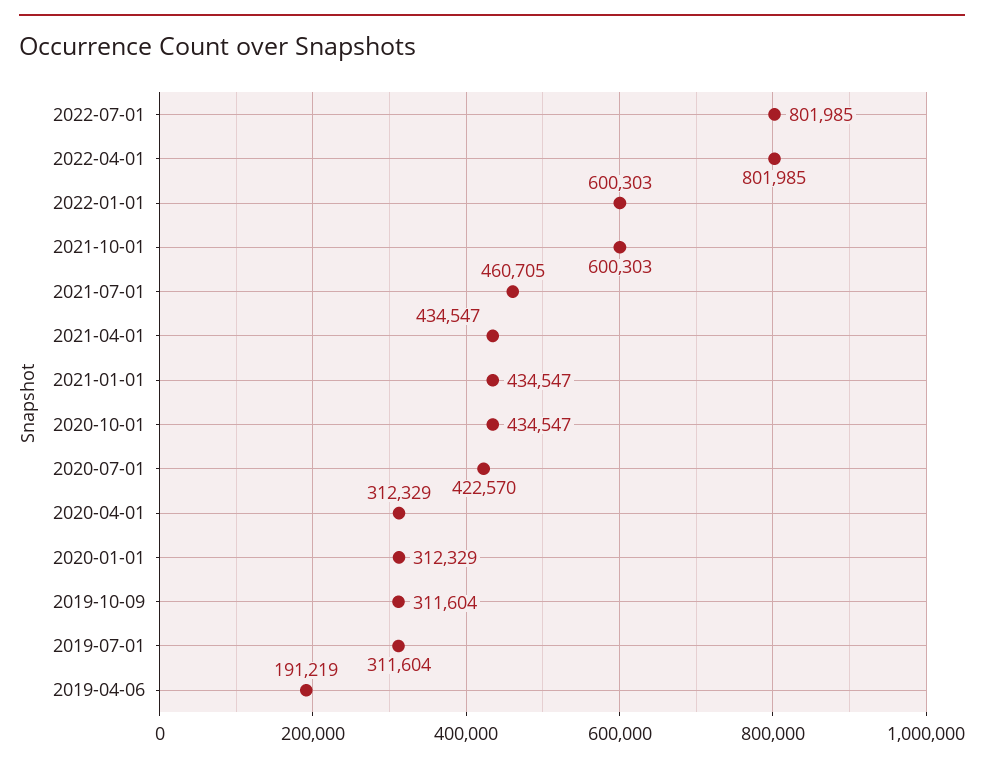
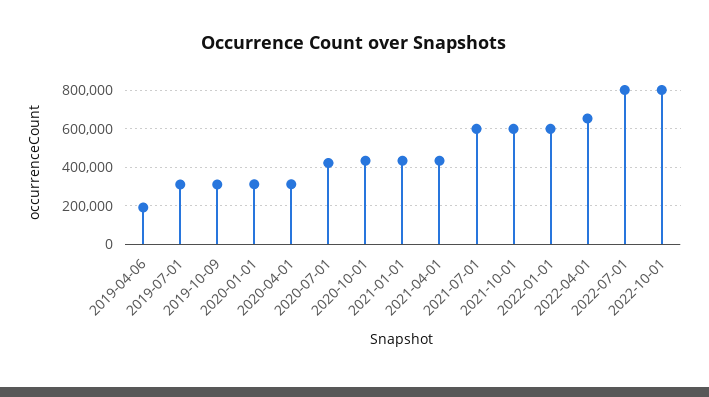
2022-04-01: 801985 -> 650000
2021-07-01: 460705 -> 600000
2022-10-01: none -> 800000

